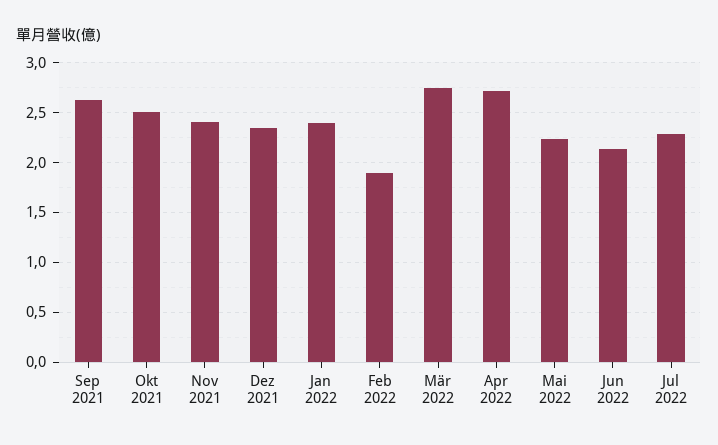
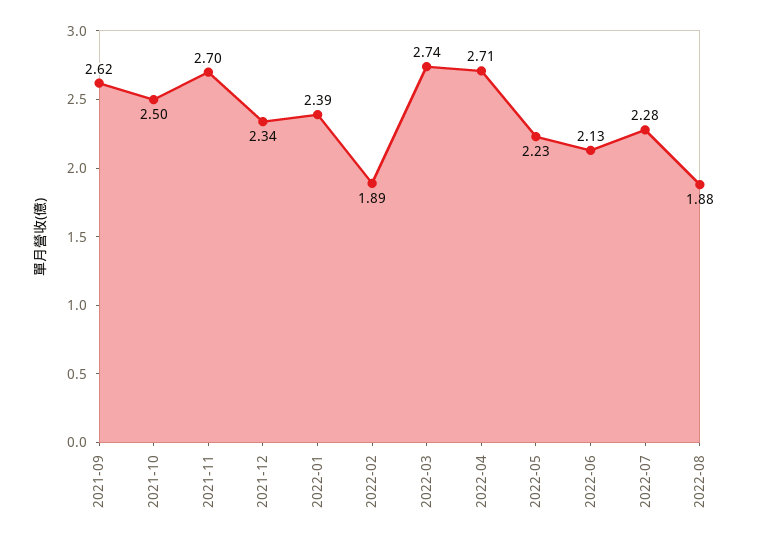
Nov 2021: 2.4 -> 2.7
2022-08: none -> 1.88

